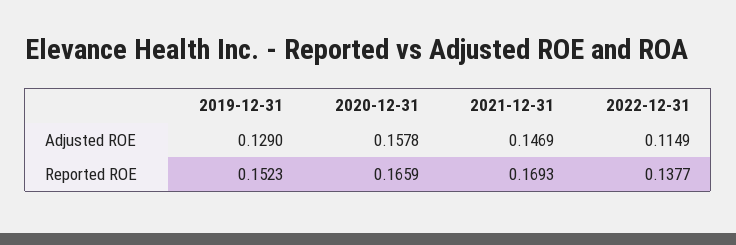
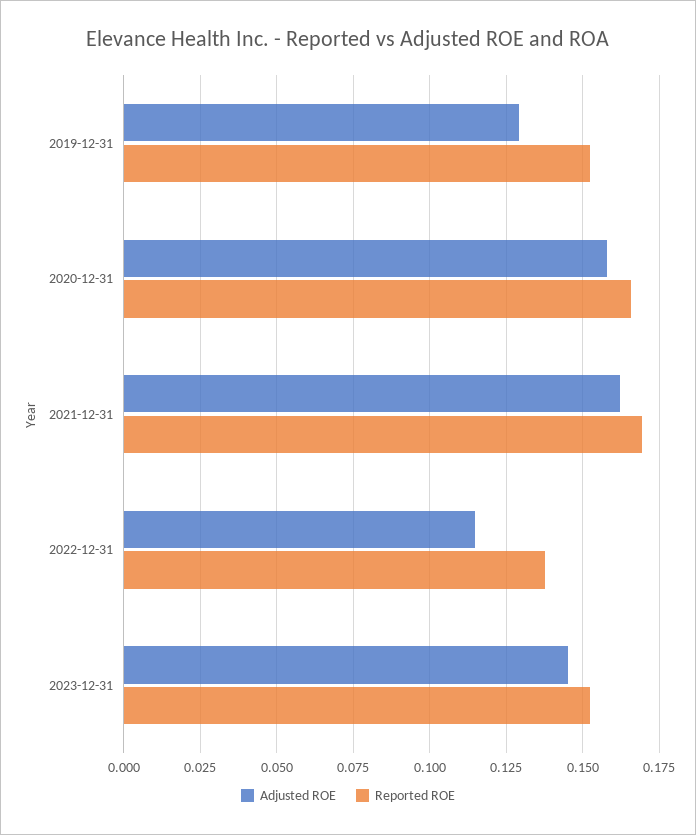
Adjusted ROE, 2021-12-31: 0.1469 -> 0.1625
Adjusted ROE, 2023-12-31: none -> 0.145
Reported ROE, 2023-12-31: none -> 0.1525

